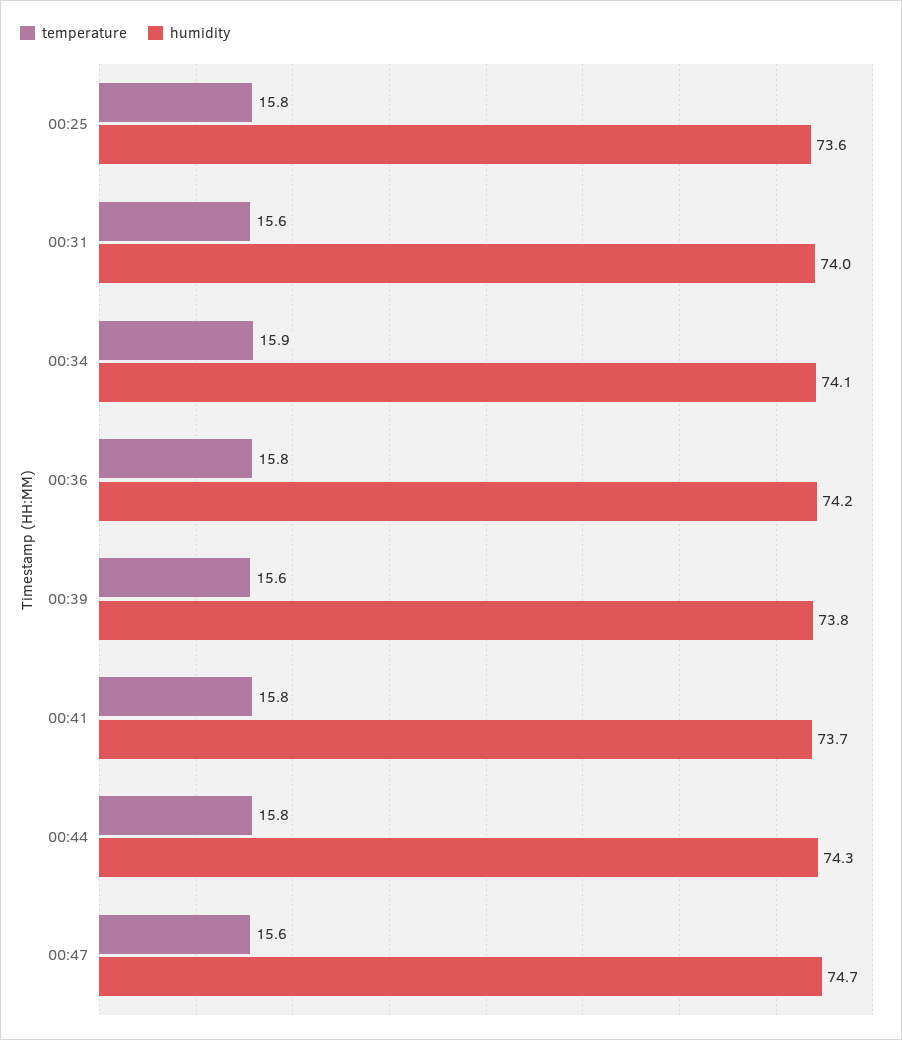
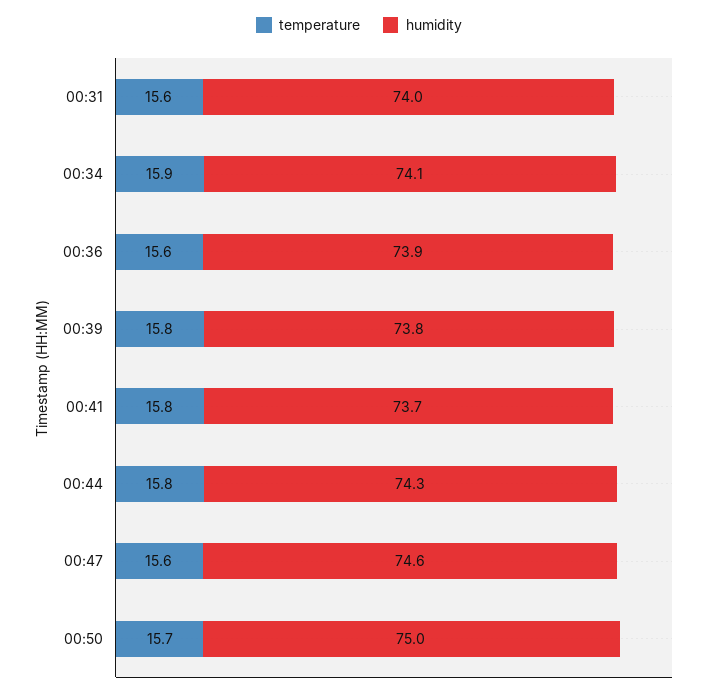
temperature, 00:25: 15.8 -> none
humidity, 00:25: 73.6 -> none
temperature, 00:36: 15.8 -> 15.6
humidity, 00:36: 74.2 -> 73.9
temperature, 00:39: 15.6 -> 15.8
humidity, 00:47: 74.7 -> 74.6
temperature, 00:50: none -> 15.7
humidity, 00:50: none -> 75

